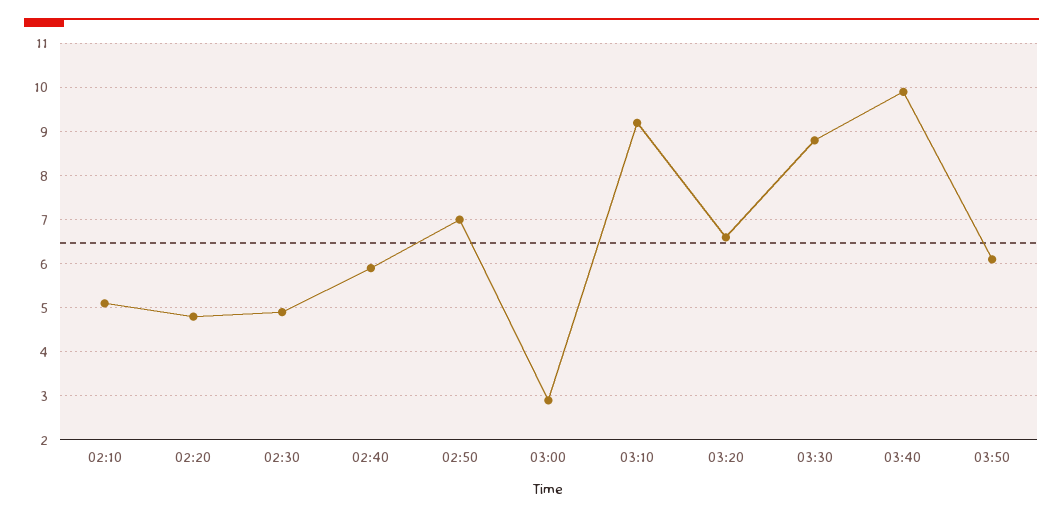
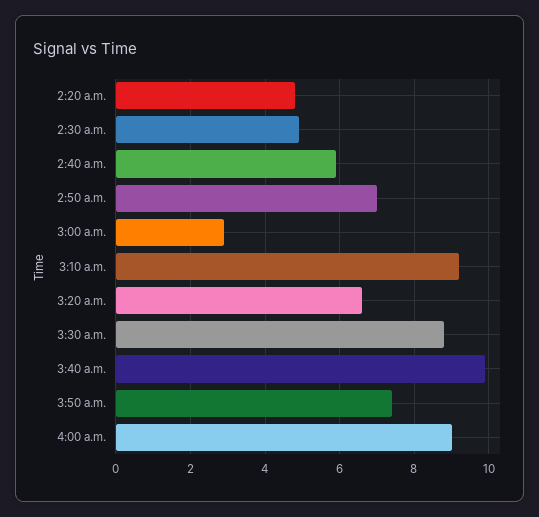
02:10: 5 -> none
03:50: 6 -> 7.5
4:00 a.m.: none -> 9

